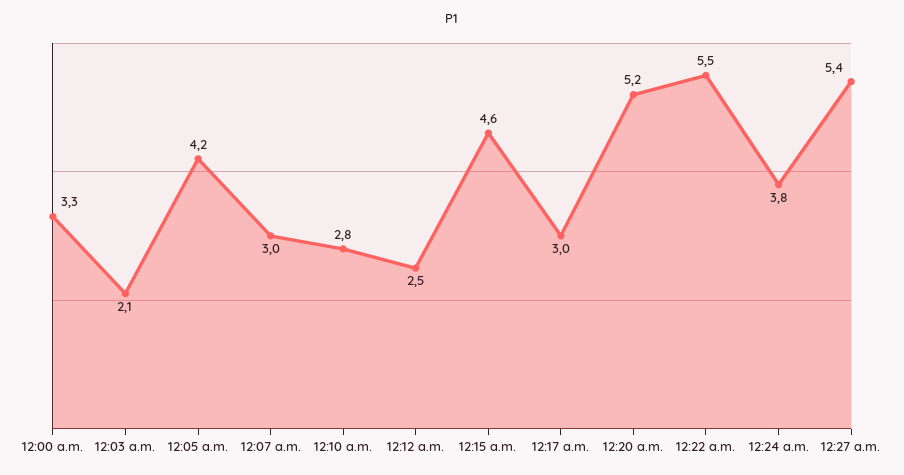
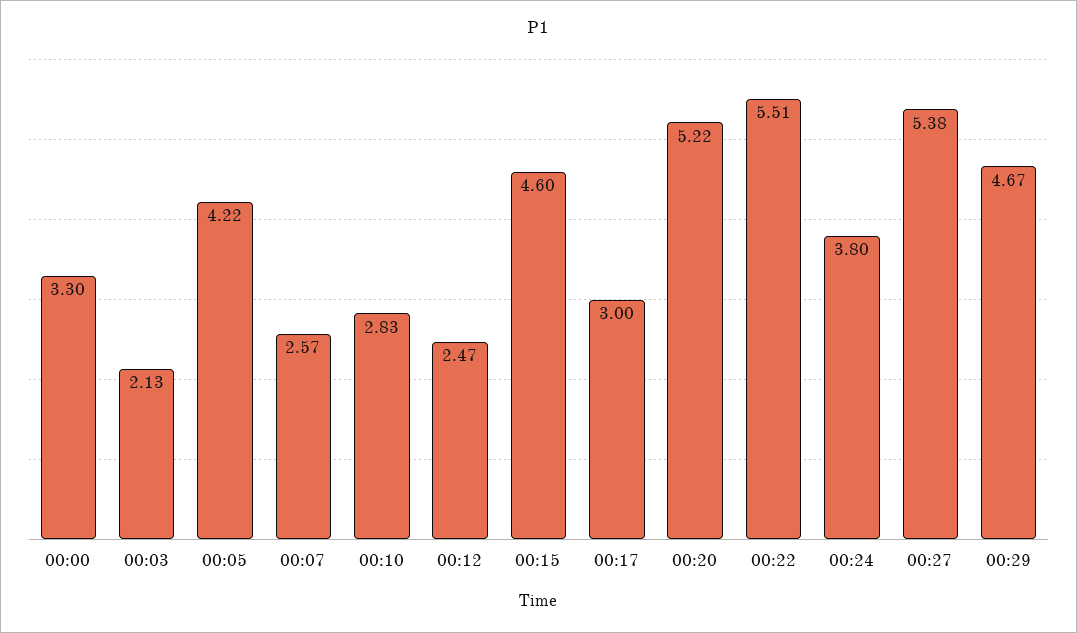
12:07 a.m.: 3 -> 2.57
00:29: none -> 4.67

